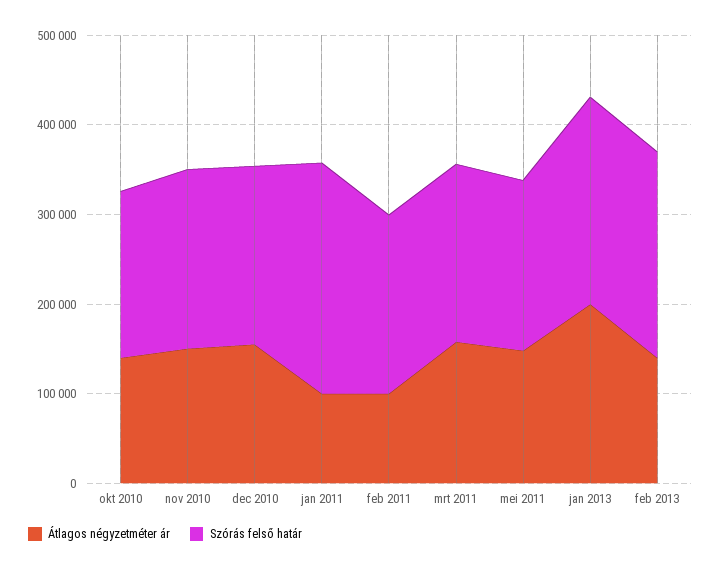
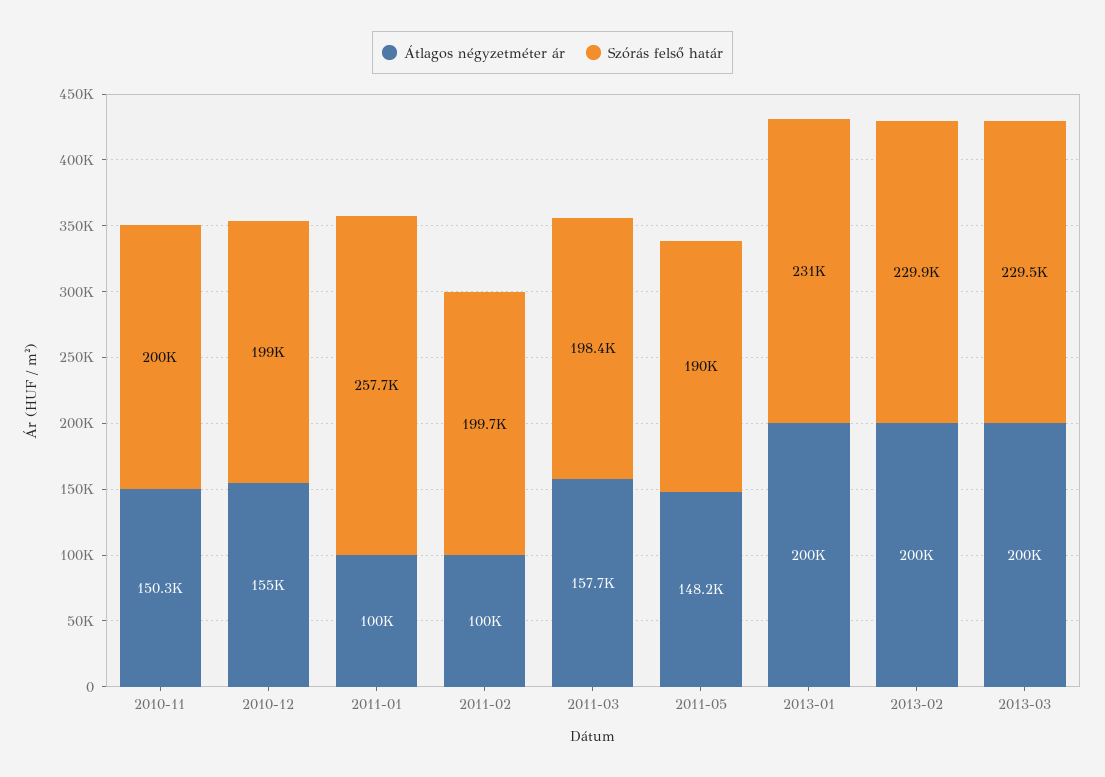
Átlagos négyzetméter ár, okt 2010: 140000 -> none
Szórás felső határ, okt 2010: 180000 -> none
Átlagos négyzetméter ár, feb 2013: 140000 -> 200000
Átlagos négyzetméter ár, 2013-03: none -> 200000
Szórás felső határ, 2013-03: none -> 229500

